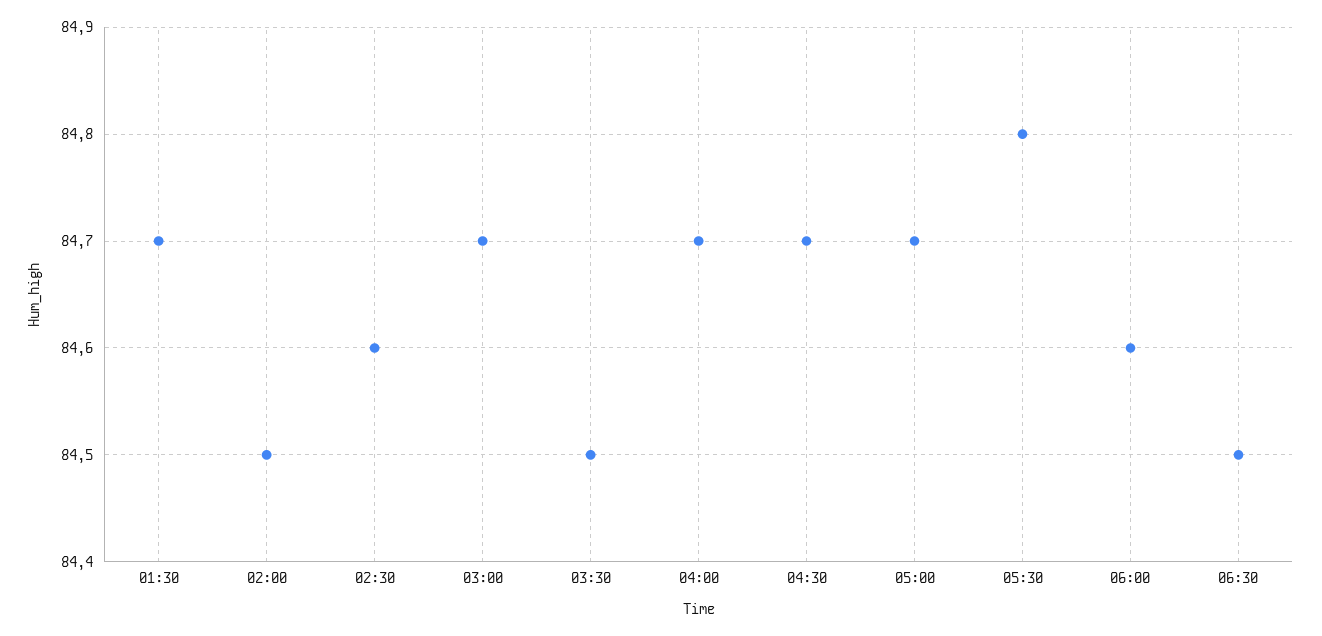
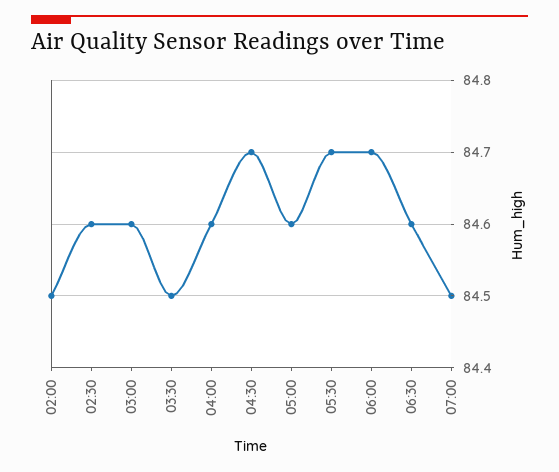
01:30: 84.7 -> none
03:00: 84.7 -> 84.6
04:00: 84.7 -> 84.6
05:00: 84.7 -> 84.6
05:30: 84.8 -> 84.7
06:00: 84.6 -> 84.7
06:30: 84.5 -> 84.6
07:00: none -> 84.5

